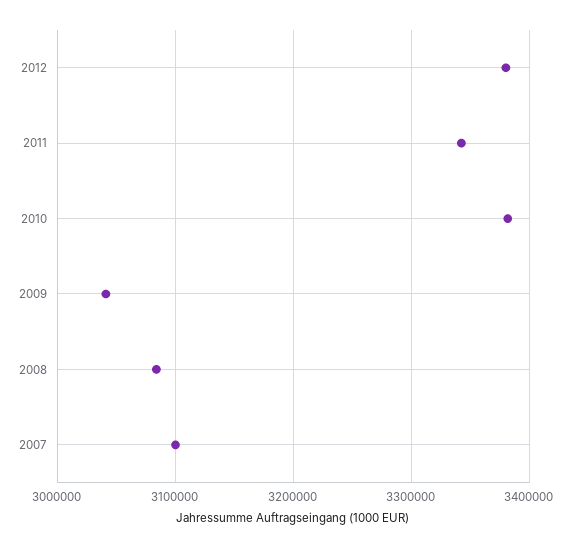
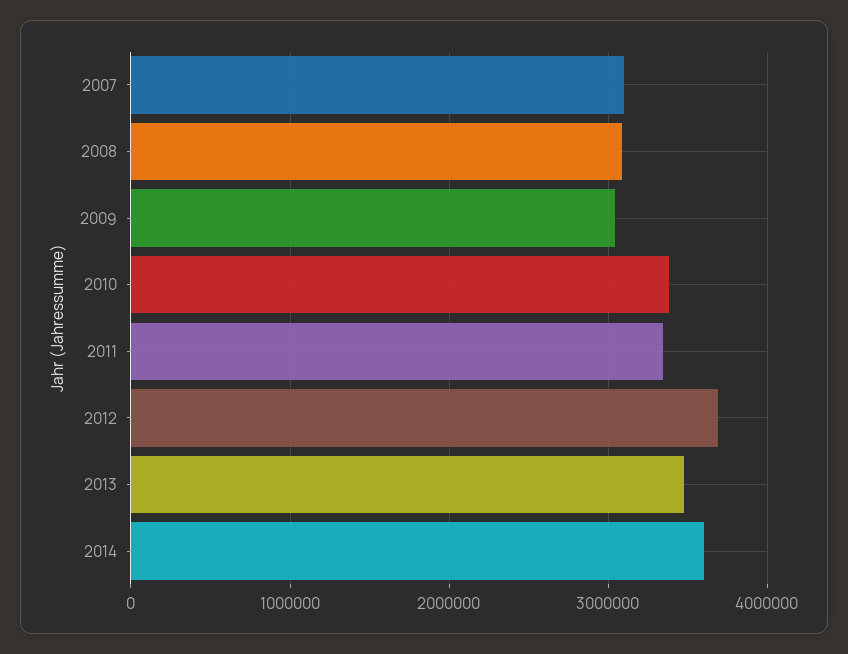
2012: 3380000 -> 3700000
2013: none -> 3500000
2014: none -> 3600000

